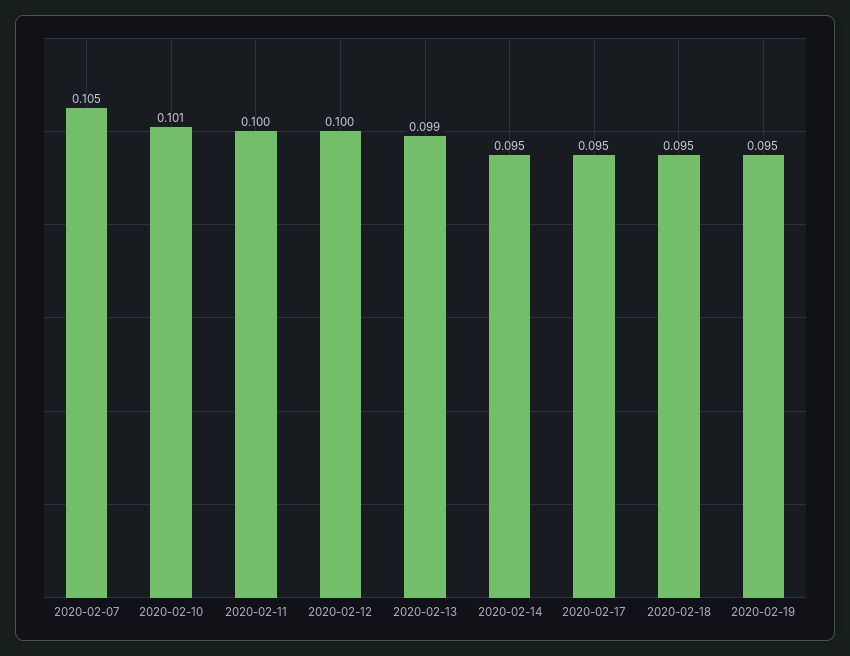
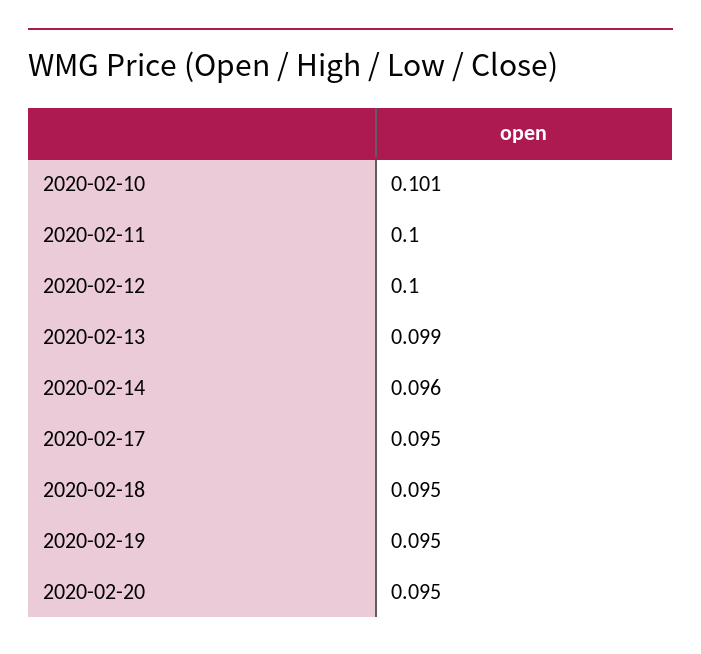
2020-02-07: 0.105 -> none
2020-02-14: 0.095 -> 0.096
2020-02-20: none -> 0.095

